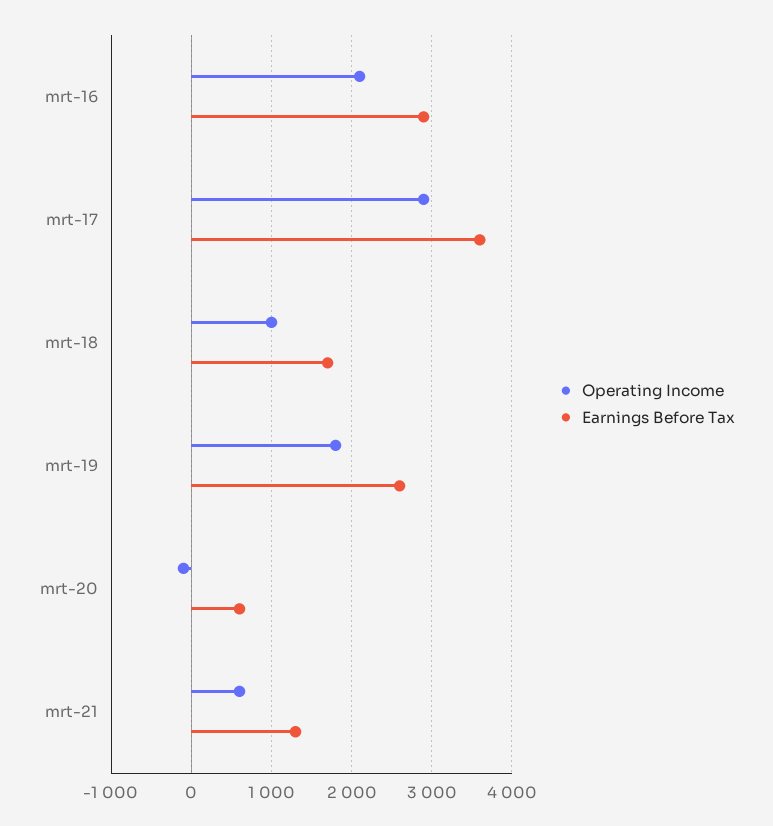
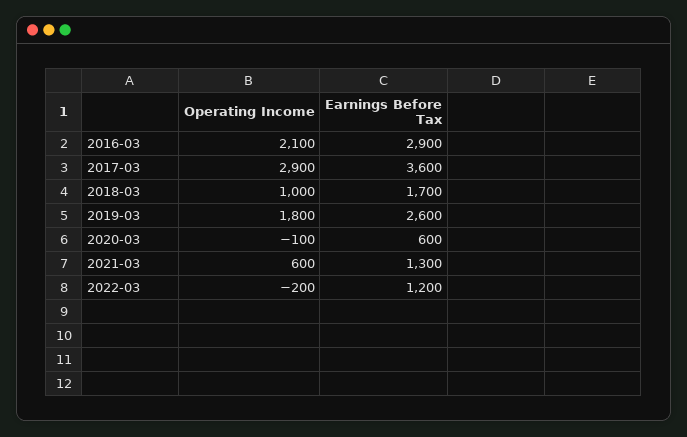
Operating Income, 2022-03: none -> -200
Earnings Before Tax, 2022-03: none -> 1200

